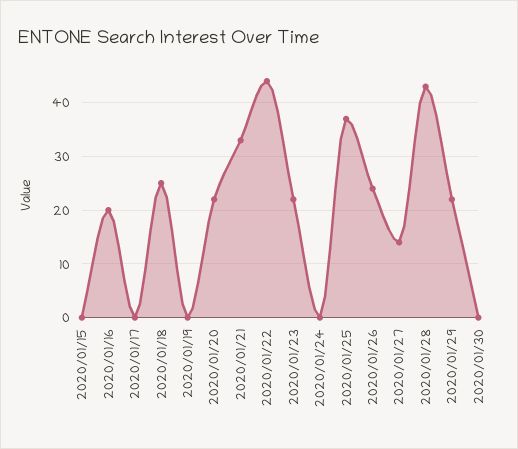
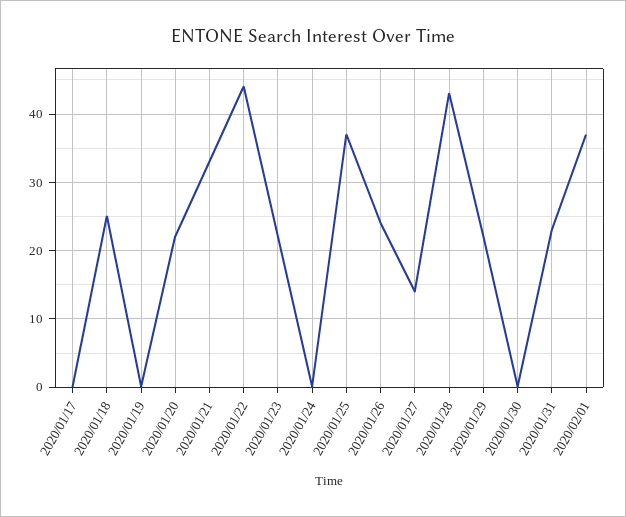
2020/01/15: 0 -> none
2020/01/16: 20 -> none
2020/01/31: none -> 23
2020/02/01: none -> 37

